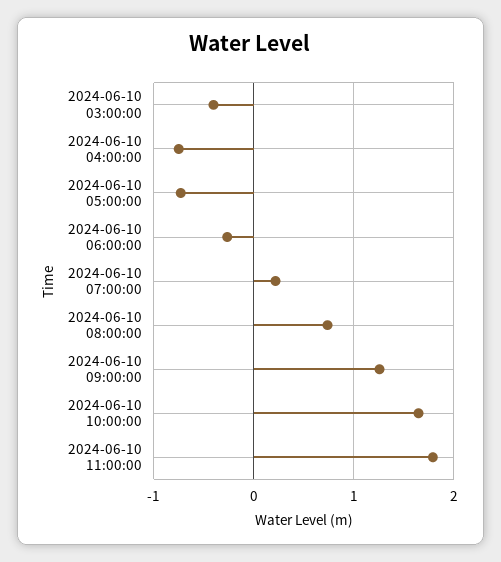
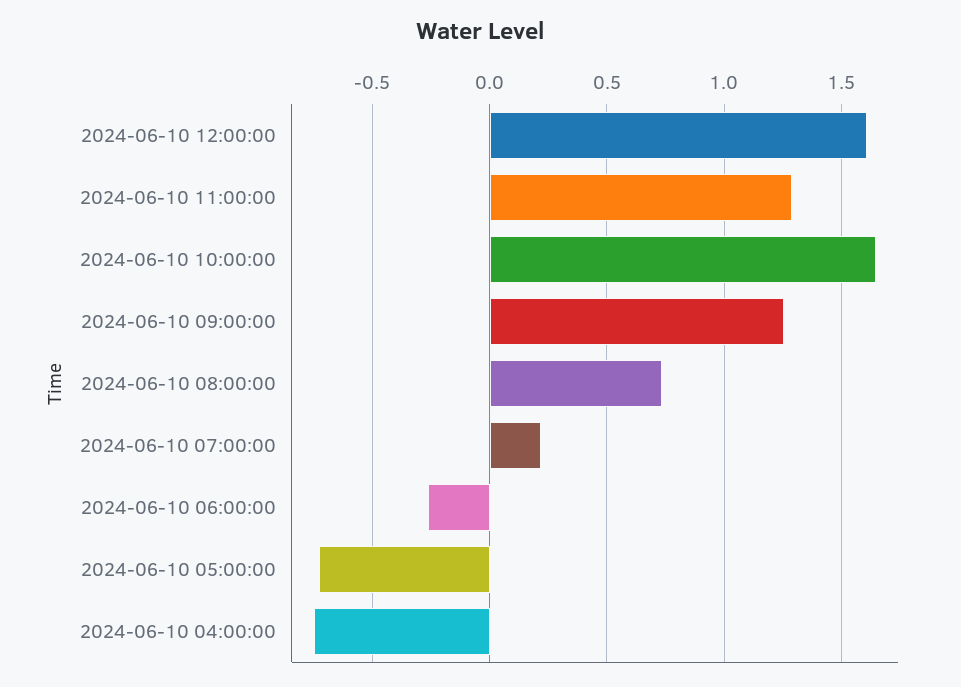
2024-06-10 03:00:00: -0.4 -> none
2024-06-10 11:00:00: 1.8 -> 1.3
2024-06-10 12:00:00: none -> 1.6

